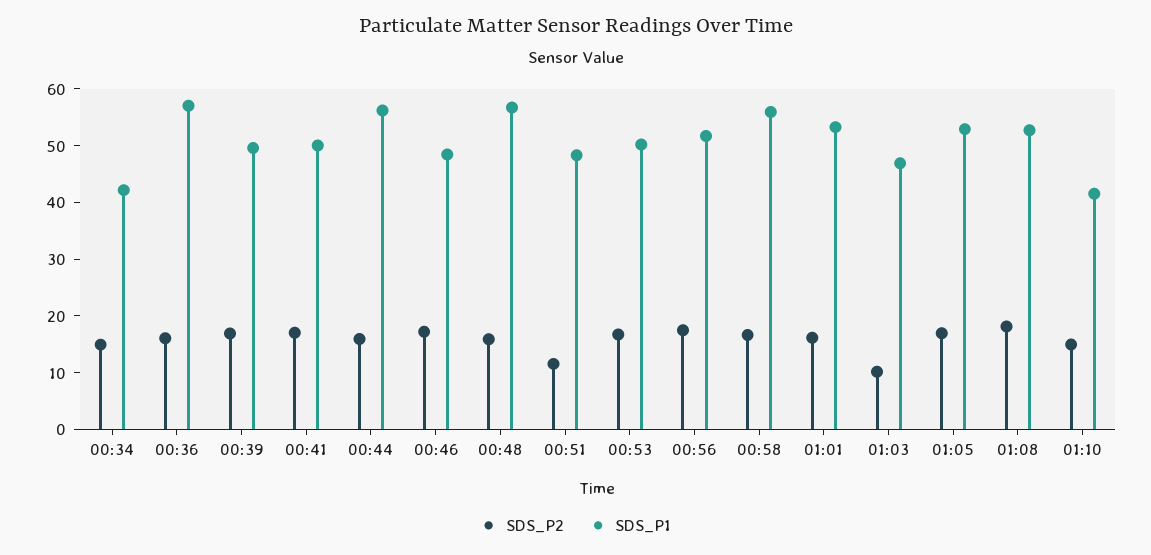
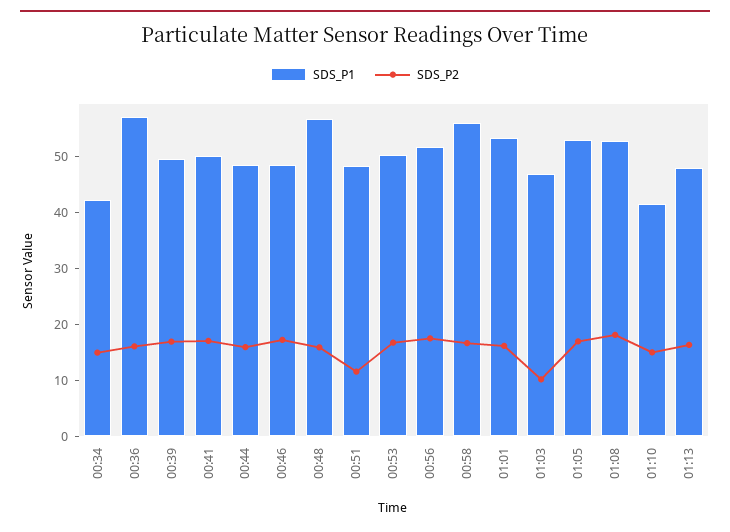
SDS_P1, 00:44: 56 -> 48
SDS_P1, 01:13: none -> 48
SDS_P2, 01:13: none -> 16

